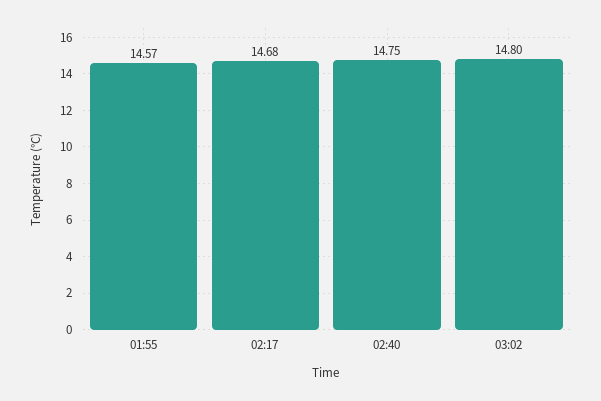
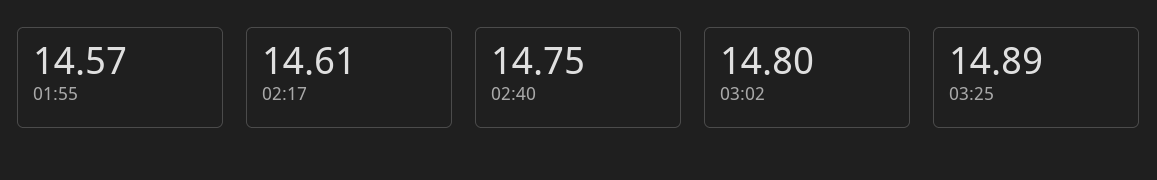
02:17: 14.68 -> 14.61
03:25: none -> 14.89

